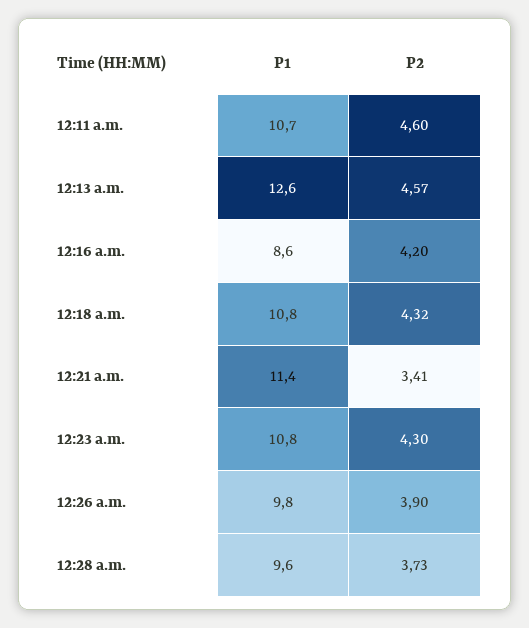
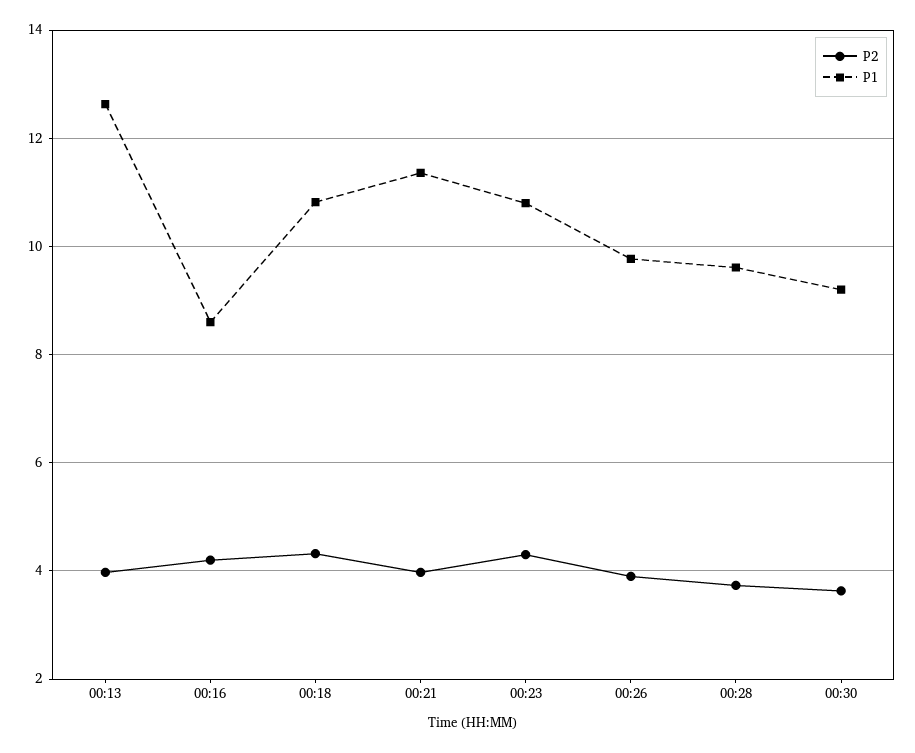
P1, 12:11 a.m.: 10.7 -> none
P2, 12:11 a.m.: 4.6 -> none
P2, 12:13 a.m.: 4.57 -> 4
P2, 12:21 a.m.: 3.41 -> 4
P2, 00:30: none -> 3.6
P1, 00:30: none -> 9.2

